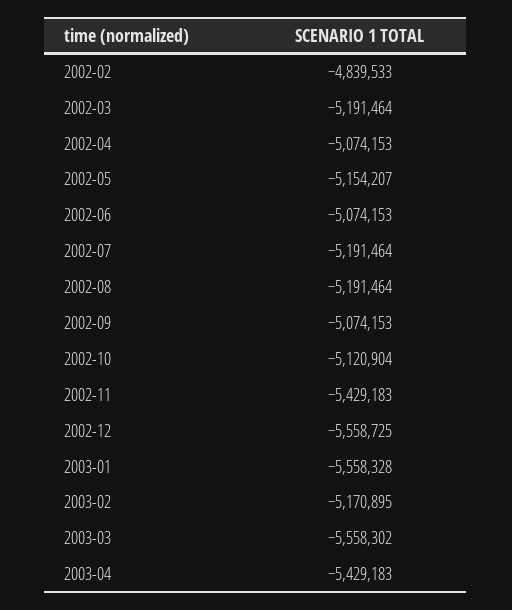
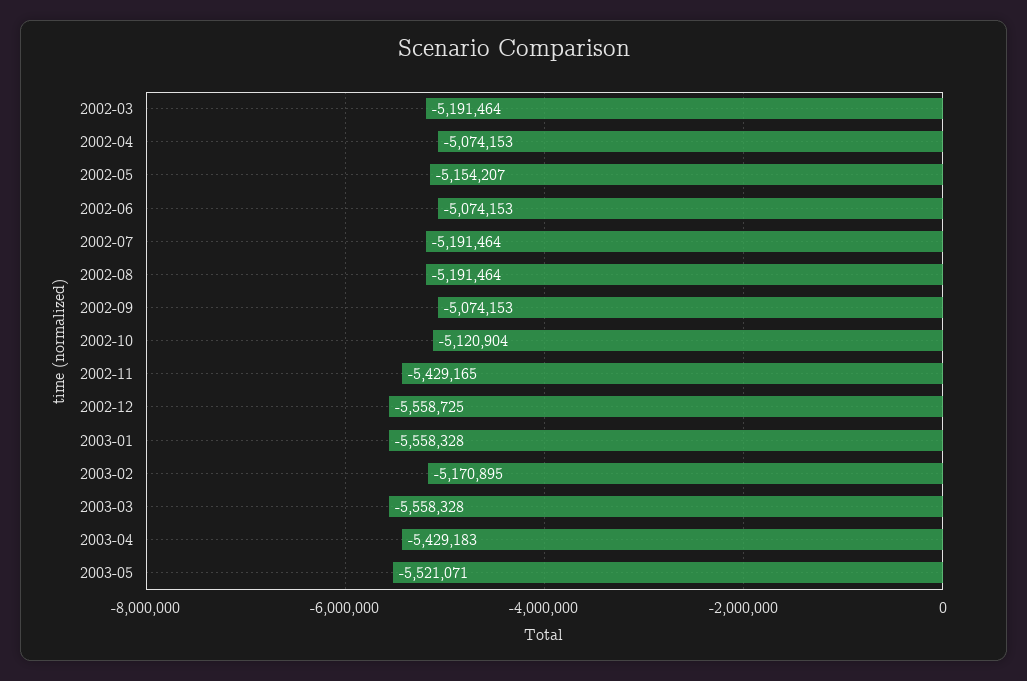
2002-02: -4839533 -> none
2002-11: -5429183 -> -5429165
2003-03: -5558302 -> -5558328
2003-05: none -> -5521071

